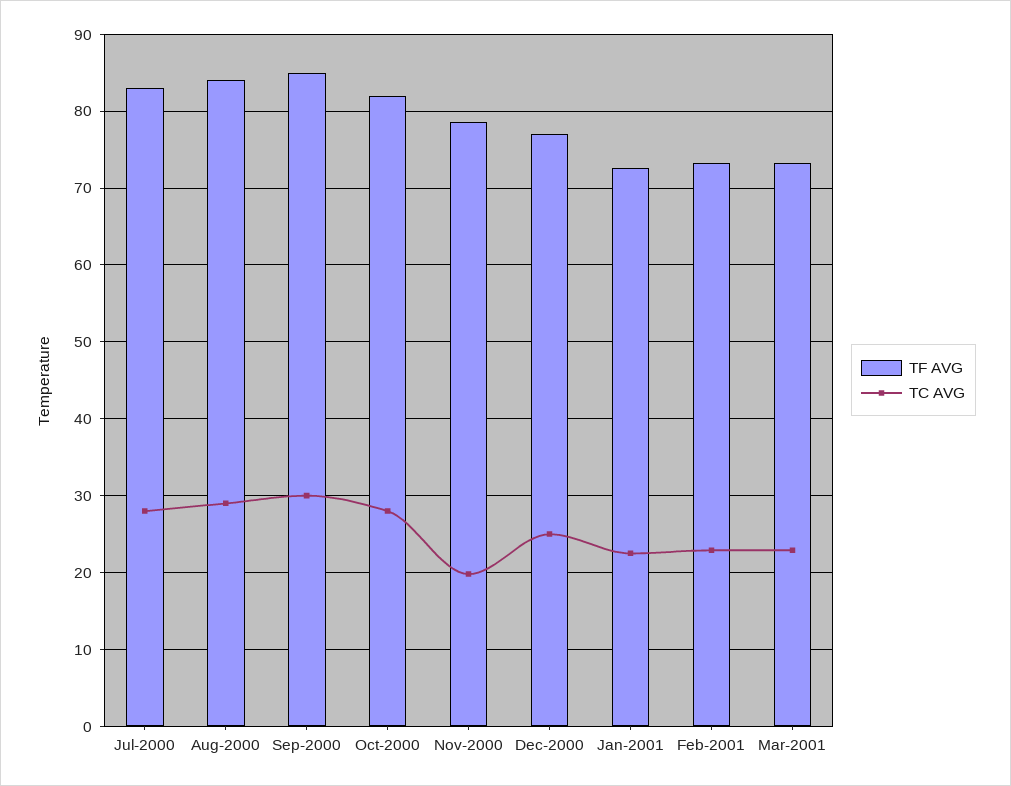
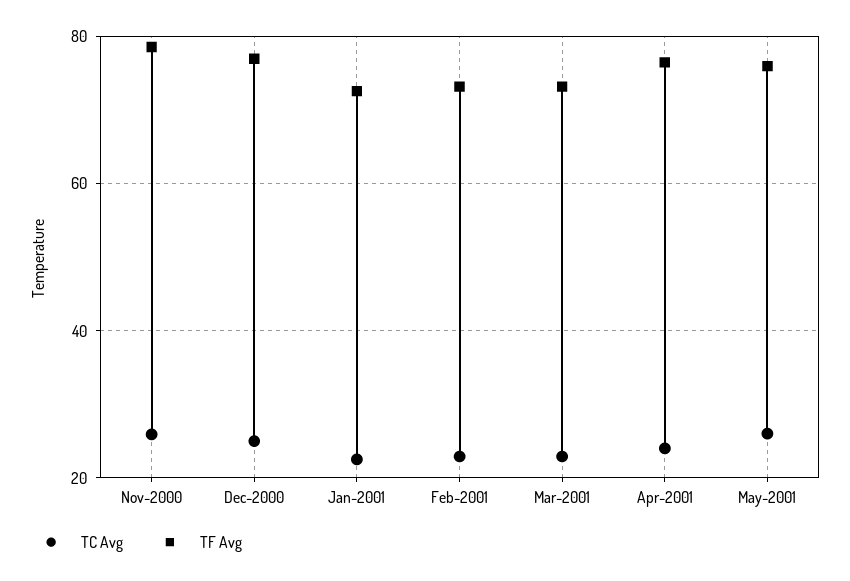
TF AVG, Jul-2000: 83 -> none
TC AVG, Jul-2000: 28 -> none
TF AVG, Aug-2000: 84 -> none
TC AVG, Aug-2000: 29 -> none
TF AVG, Sep-2000: 85 -> none
TC AVG, Sep-2000: 30 -> none
TF AVG, Oct-2000: 82 -> none
TC AVG, Oct-2000: 28 -> none
TC AVG, Nov-2000: 20 -> 26
TC AVG, Apr-2001: none -> 24
TF AVG, Apr-2001: none -> 76
TC AVG, May-2001: none -> 26
TF AVG, May-2001: none -> 76

